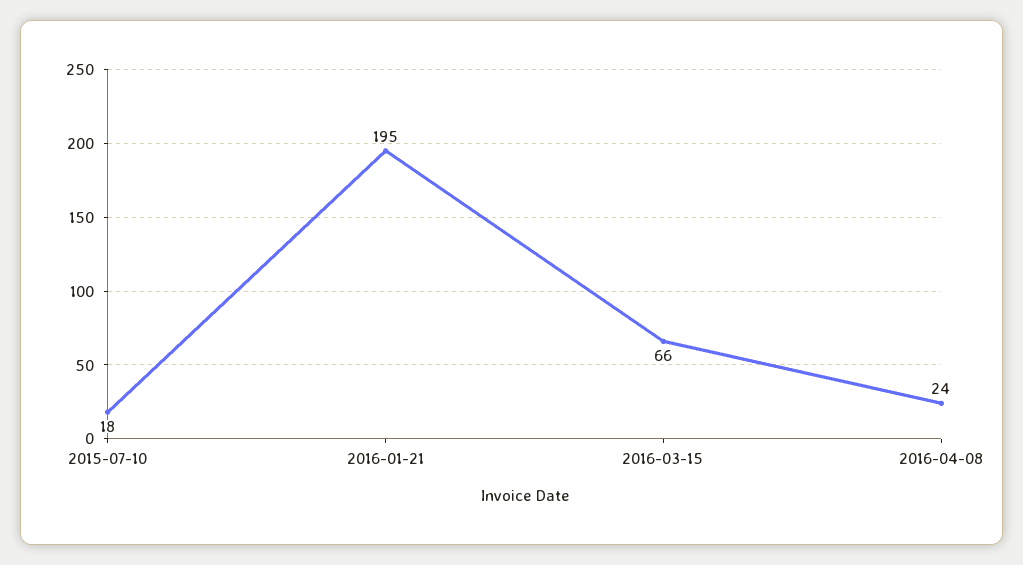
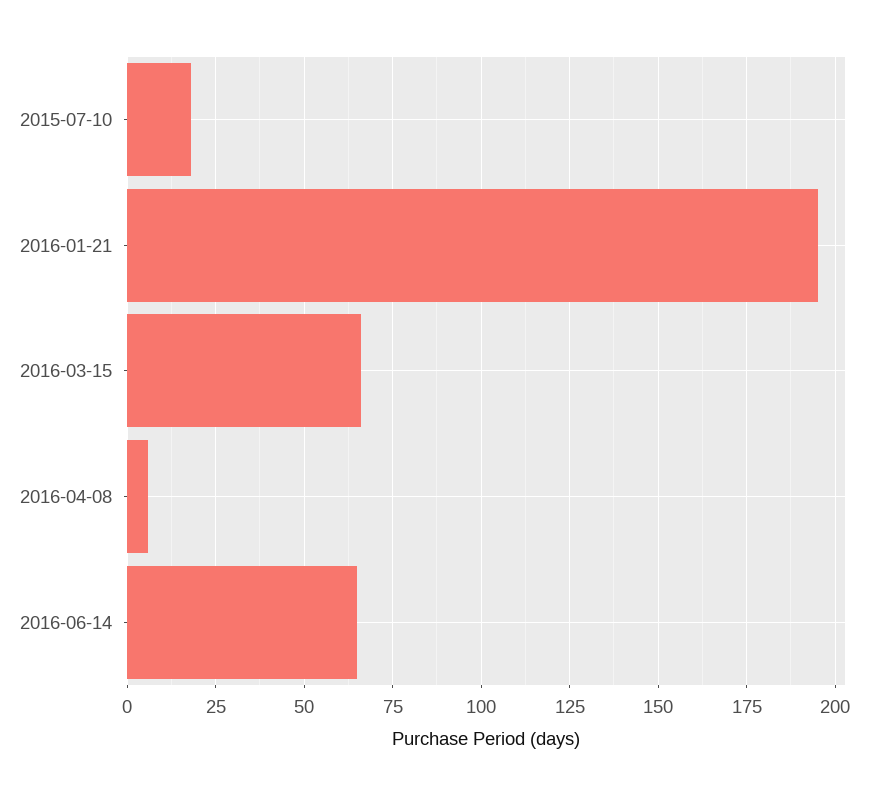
2016-04-08: 24 -> 5
2016-06-14: none -> 65

